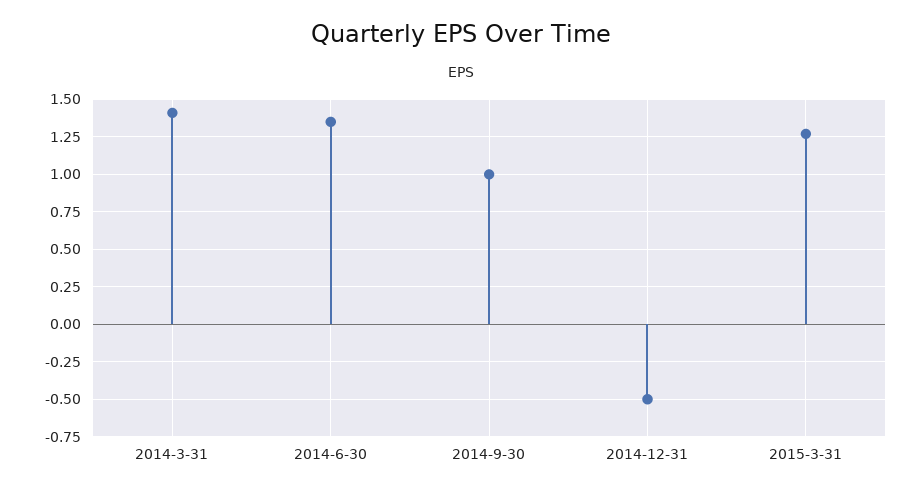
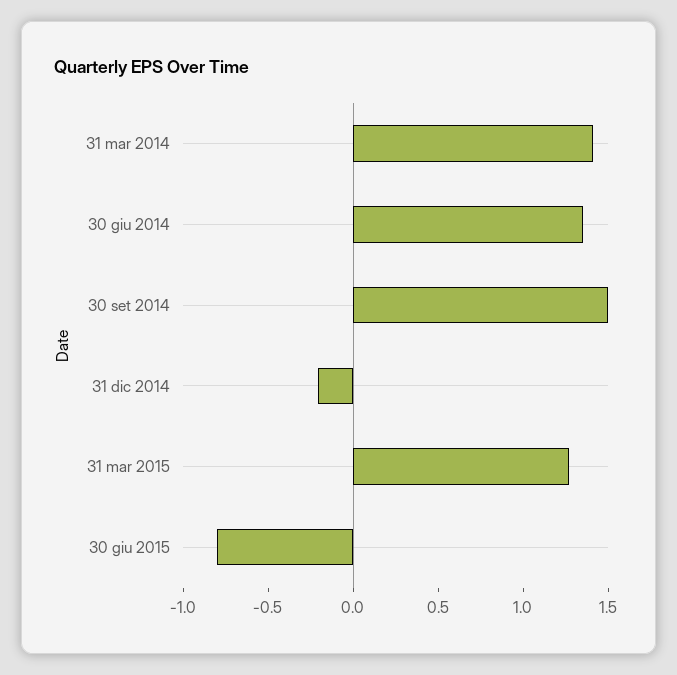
2014-9-30: 1 -> 1.5
2014-12-31: -0.5 -> -0.2
30 giu 2015: none -> -0.8

